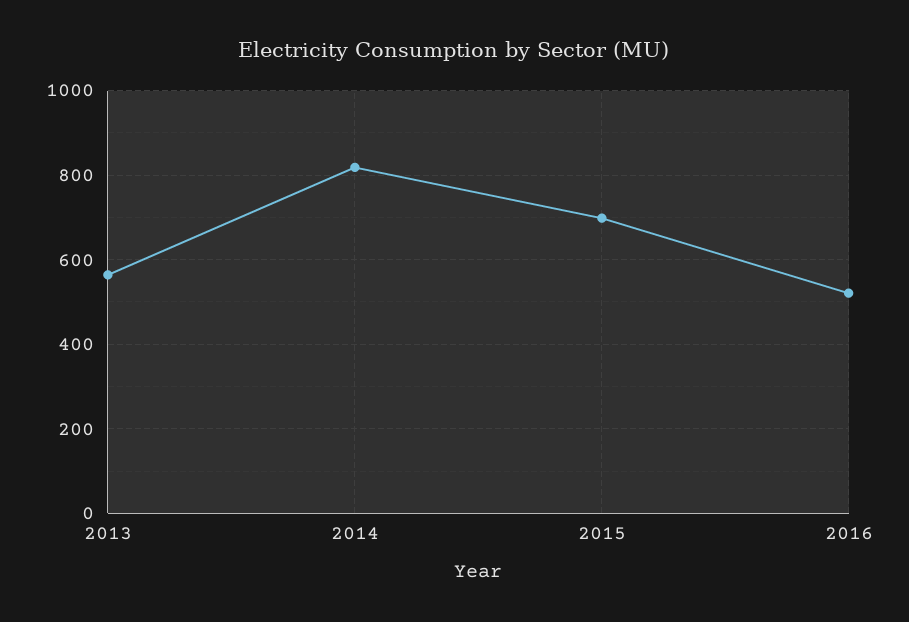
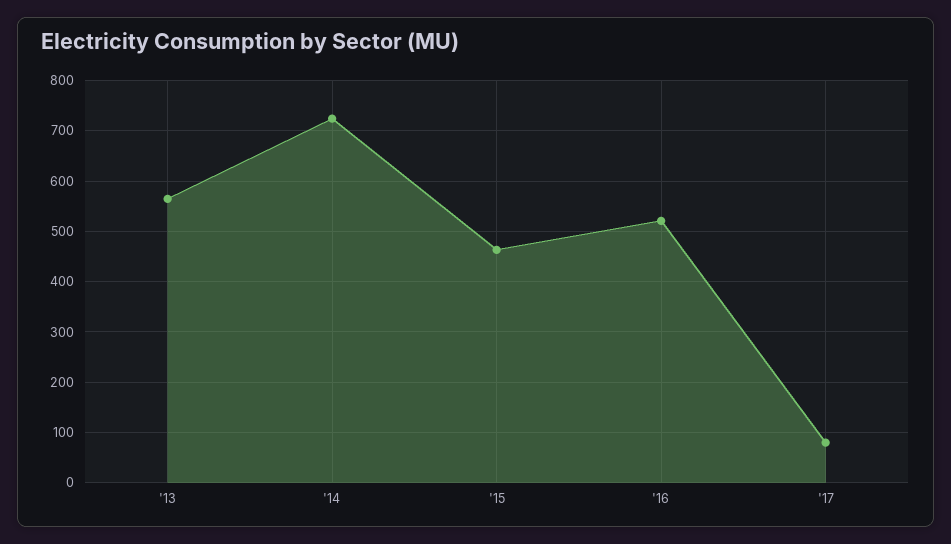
2014: 820 -> 720
2015: 700 -> 460
'17: none -> 80

